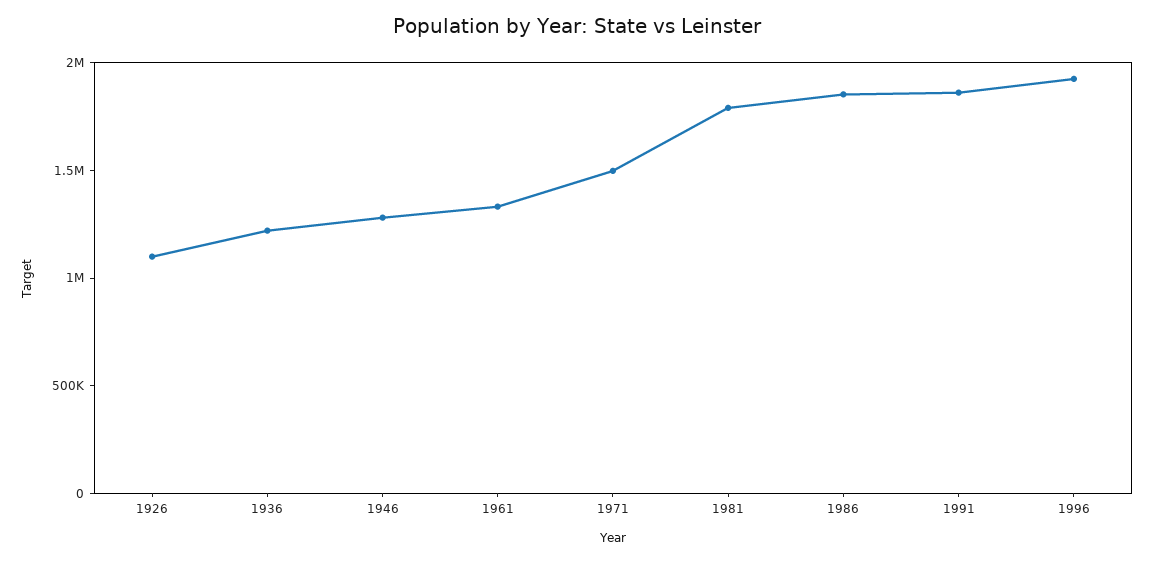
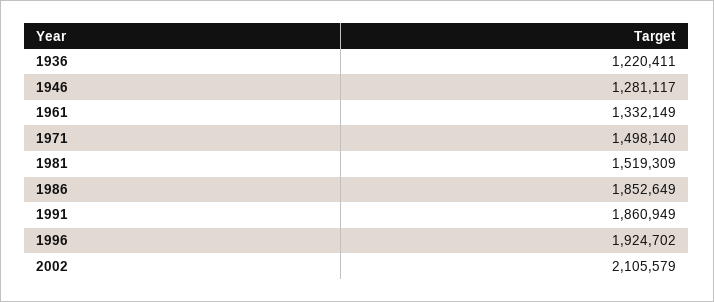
1926: 1100000 -> none
1981: 1800000 -> 1519309
2002: none -> 2105579

